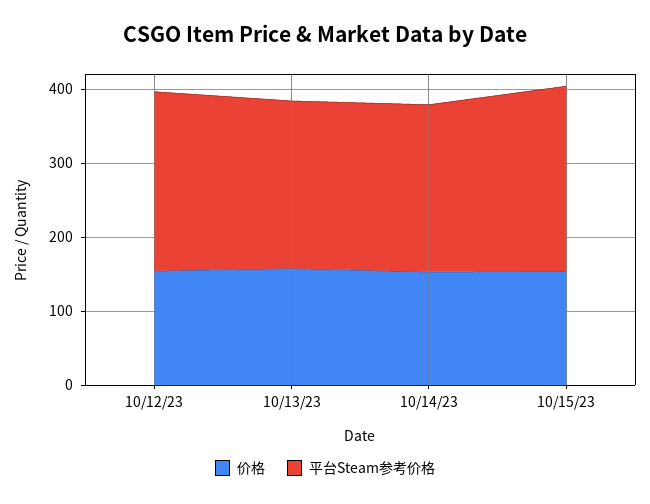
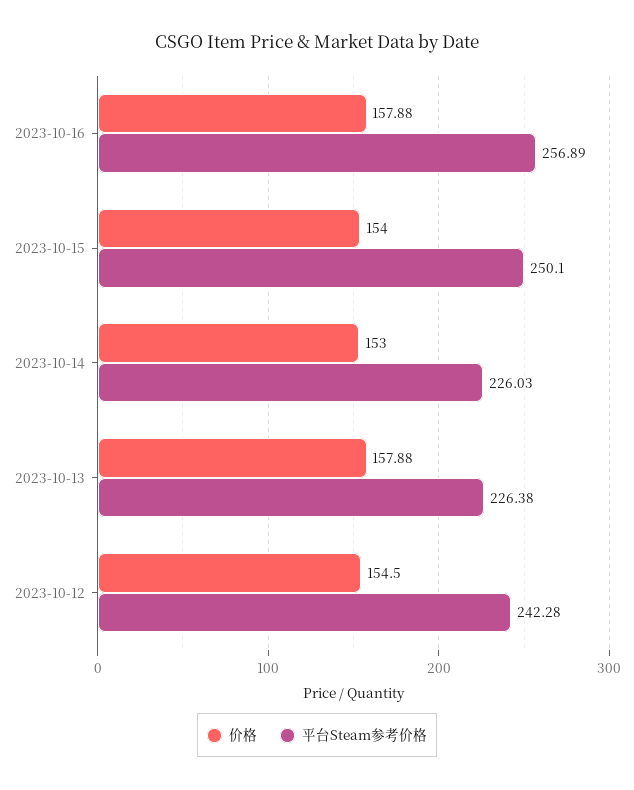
价格, 2023-10-16: none -> 157.88
平台Steam参考价格, 2023-10-16: none -> 256.89

